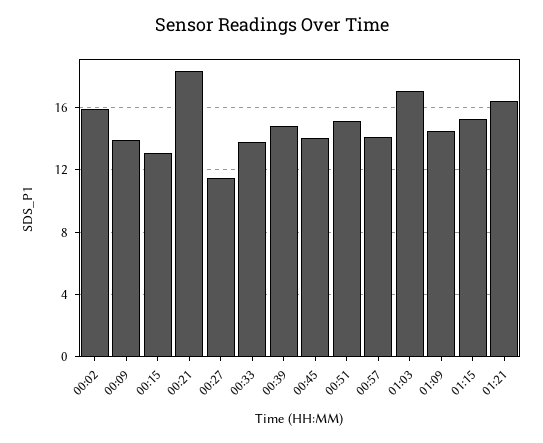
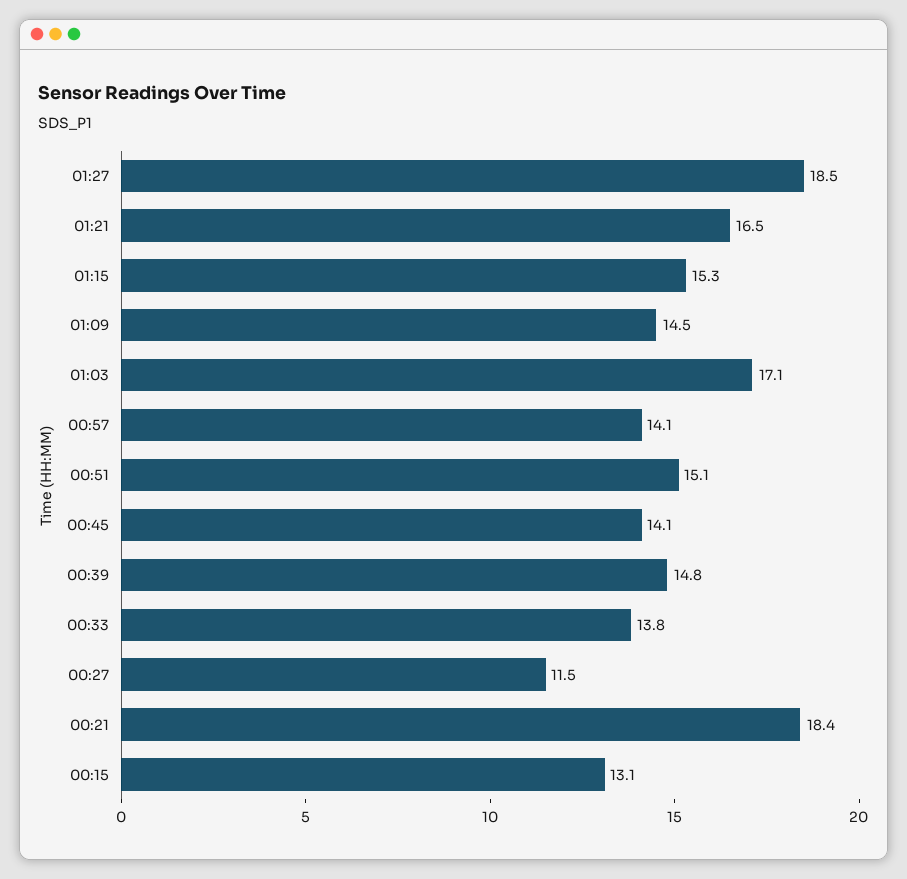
00:02: 16 -> none
00:09: 14 -> none
01:27: none -> 18.5

